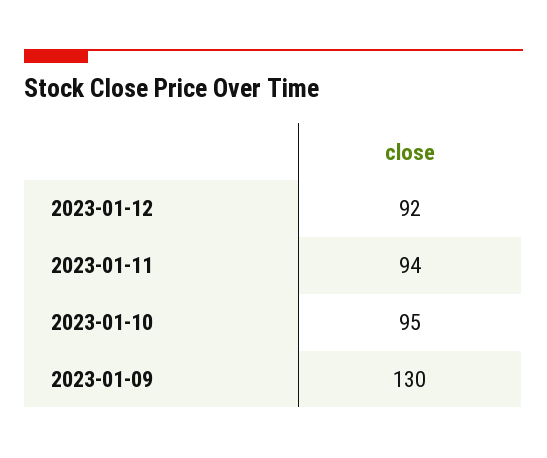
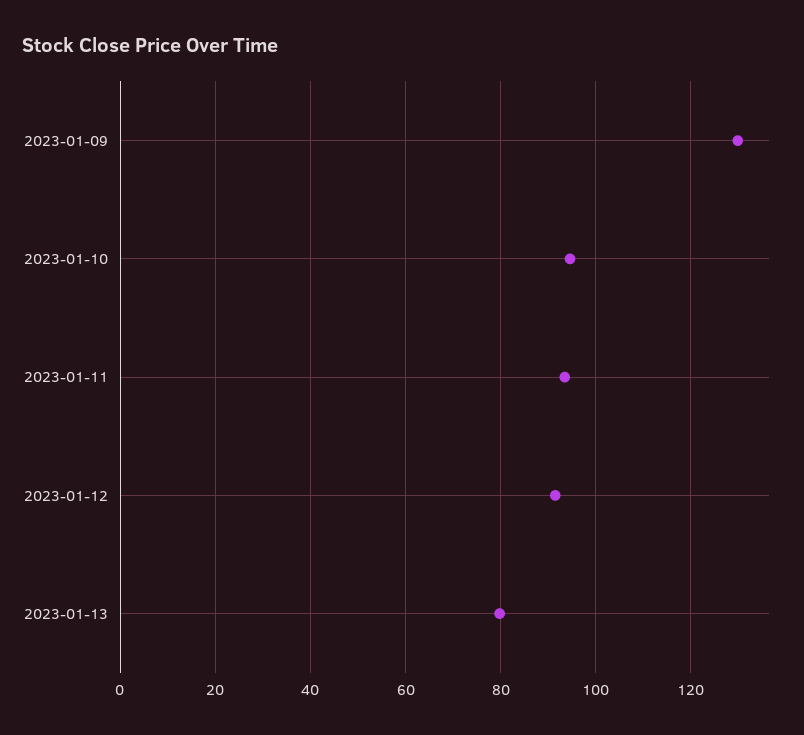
2023-01-13: none -> 80

